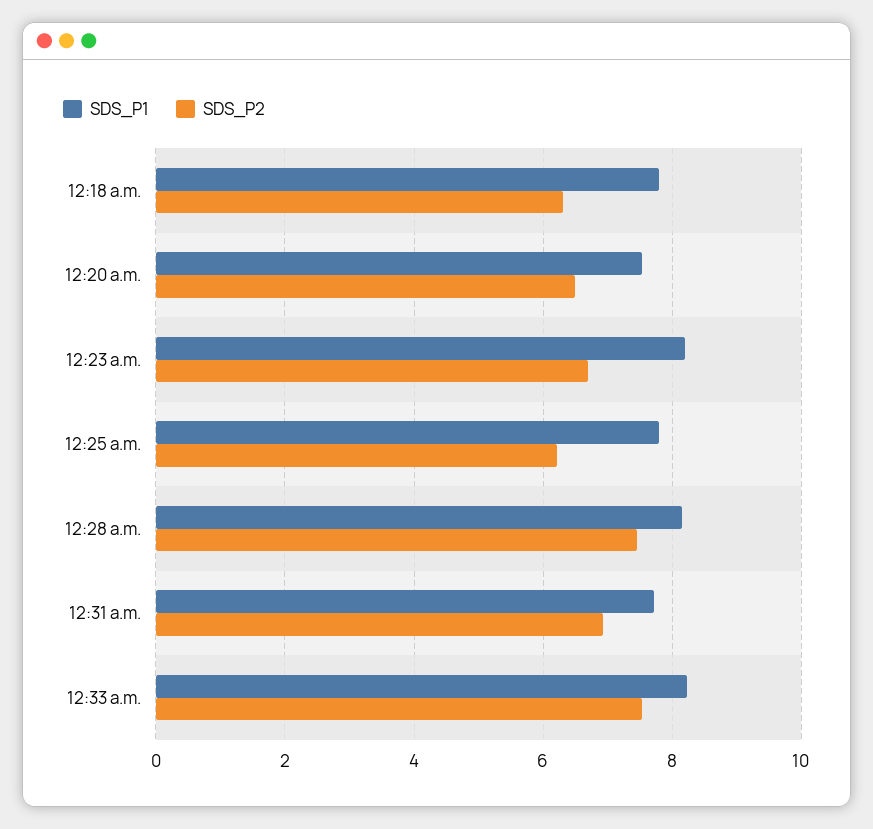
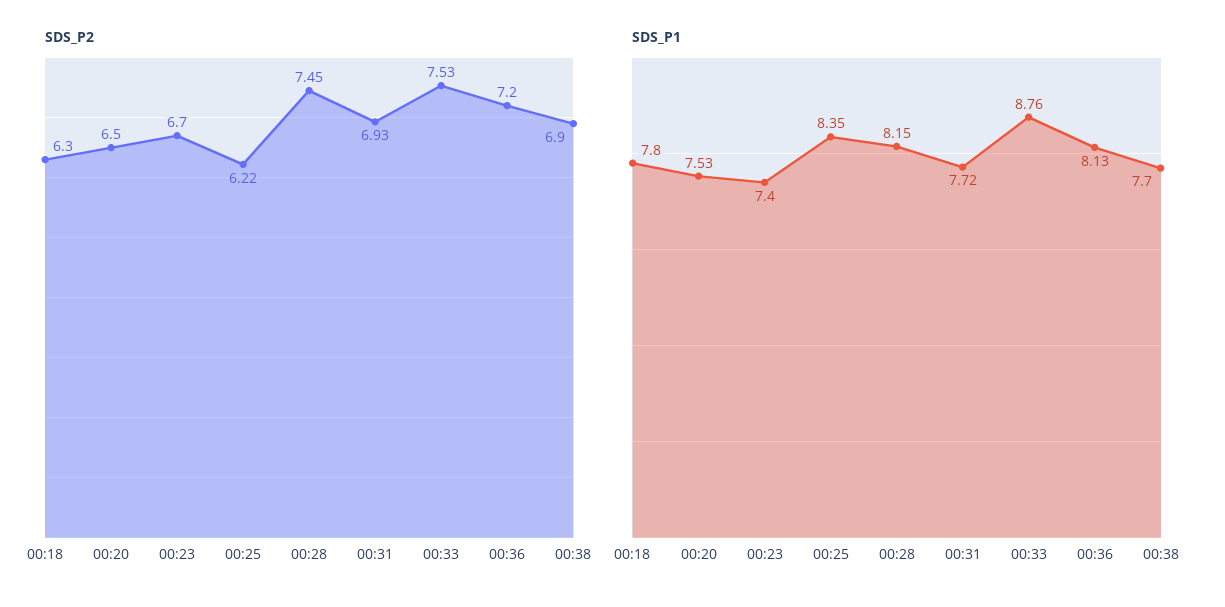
SDS_P1, 12:23 a.m.: 8.2 -> 7.4
SDS_P1, 12:25 a.m.: 7.8 -> 8.35
SDS_P1, 12:33 a.m.: 8.2 -> 8.76
SDS_P2, 00:36: none -> 7.2
SDS_P2, 00:38: none -> 6.9
SDS_P1, 00:36: none -> 8.13
SDS_P1, 00:38: none -> 7.7

